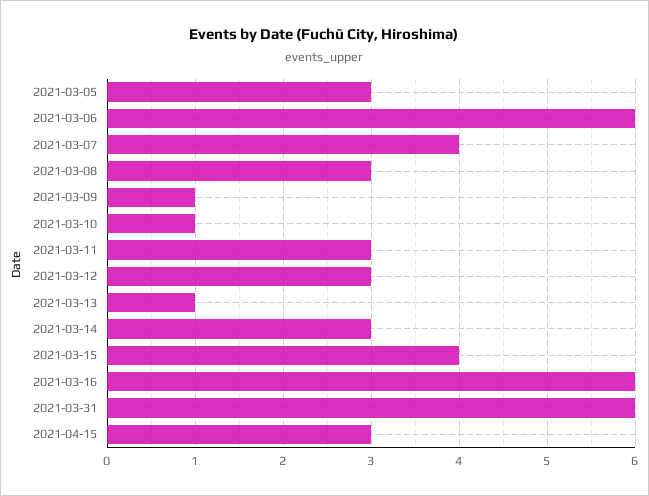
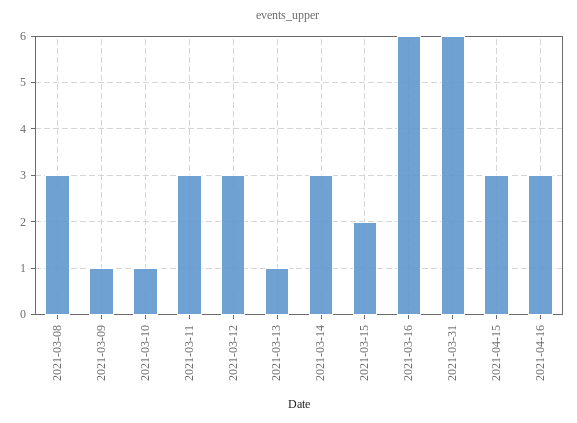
2021-03-05: 3 -> none
2021-03-06: 6 -> none
2021-03-07: 4 -> none
2021-03-15: 4 -> 2
2021-04-16: none -> 3

